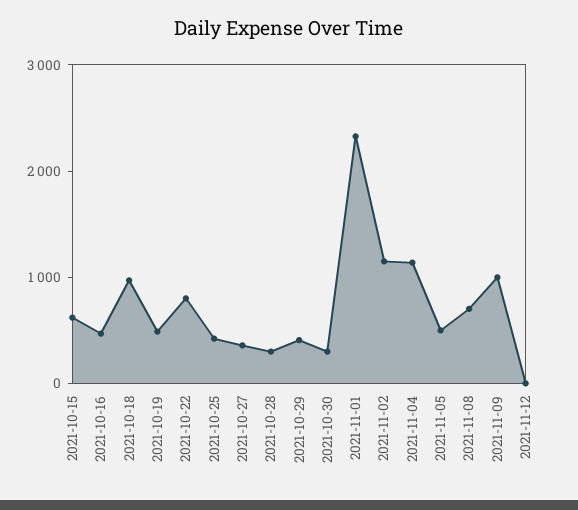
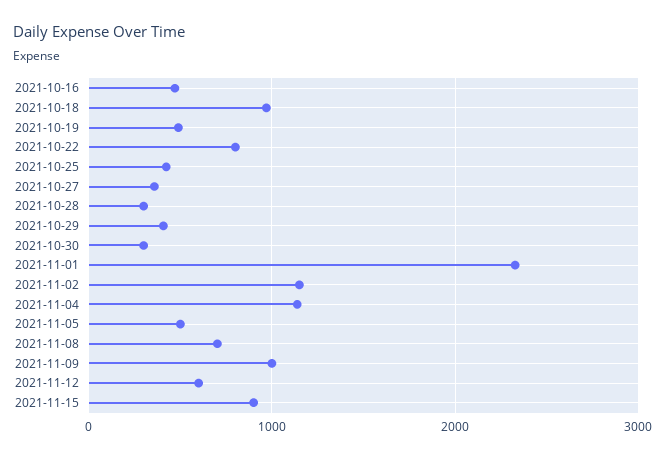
2021-10-15: 600 -> none
2021-11-12: 0 -> 600
2021-11-15: none -> 900

